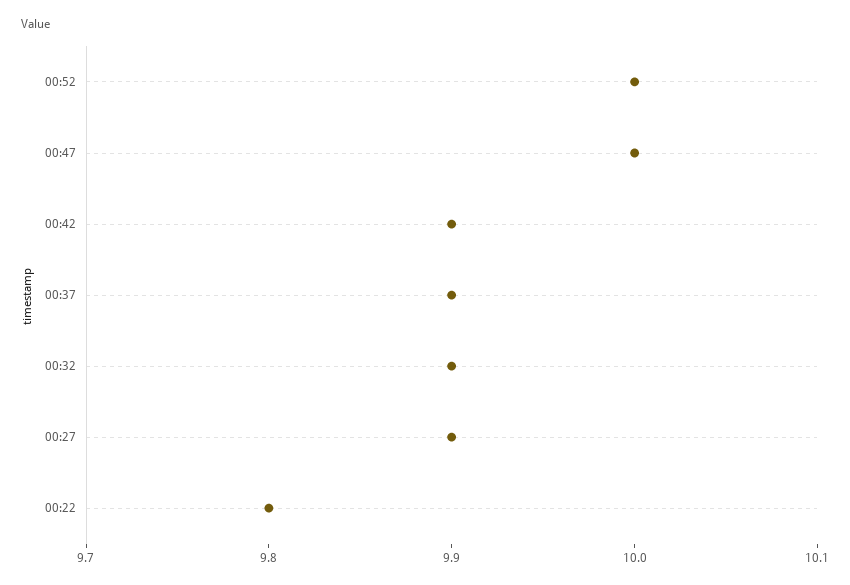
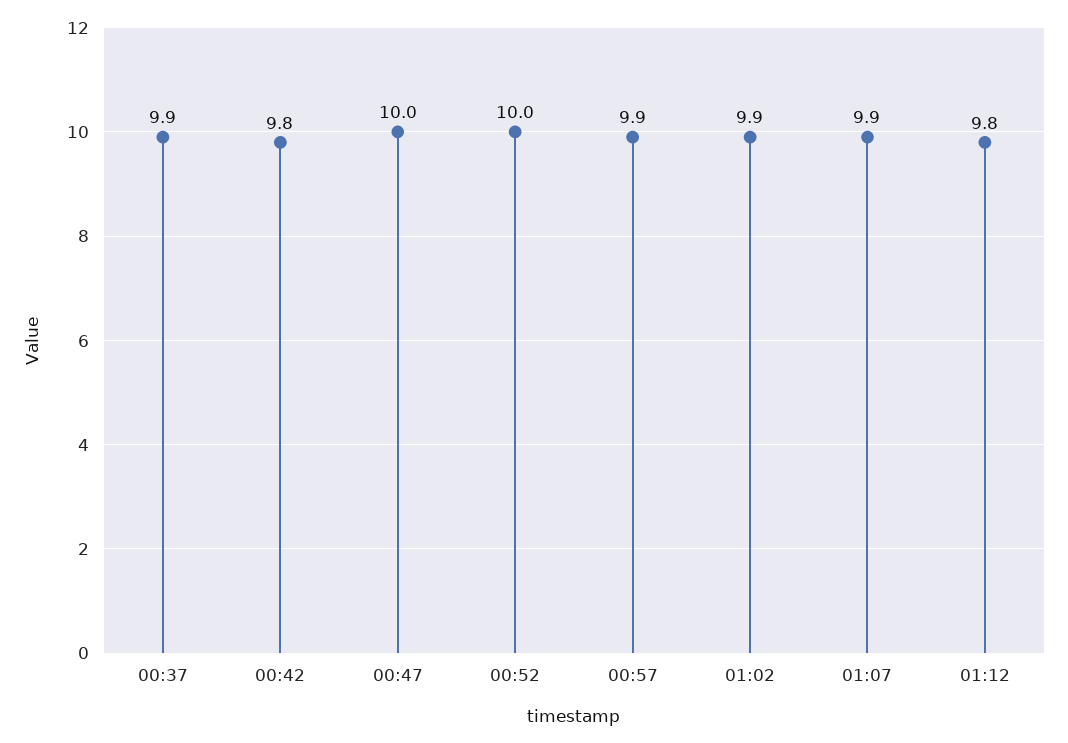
00:42: 9.9 -> 9.8
00:32: 9.9 -> none
00:27: 9.9 -> none
00:22: 9.8 -> none
00:57: none -> 9.9
01:02: none -> 9.9
01:07: none -> 9.9
01:12: none -> 9.8

